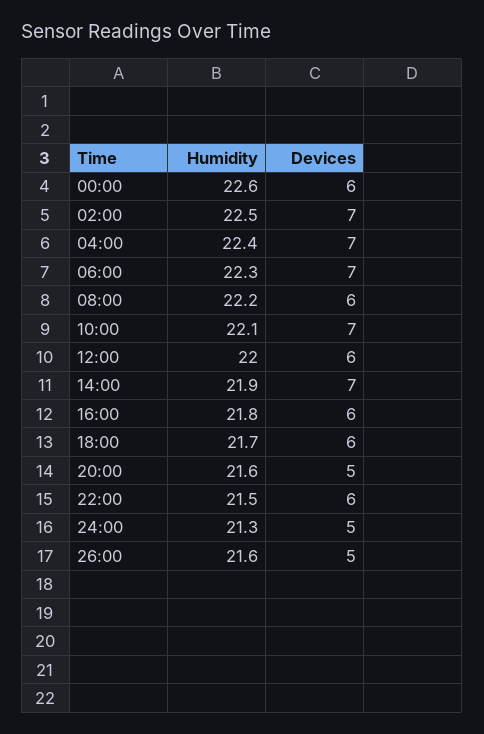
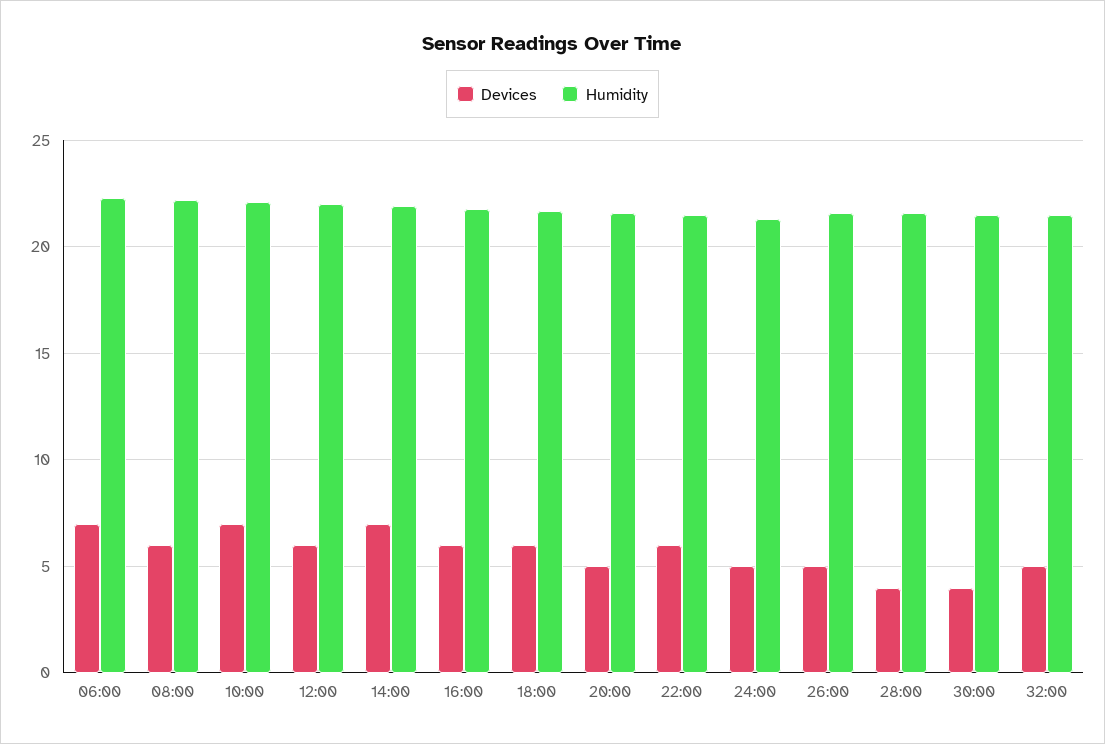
Humidity, 00:00: 22.6 -> none
Devices, 00:00: 6 -> none
Humidity, 02:00: 22.5 -> none
Devices, 02:00: 7 -> none
Humidity, 04:00: 22.4 -> none
Devices, 04:00: 7 -> none
Devices, 28:00: none -> 4
Humidity, 28:00: none -> 21.5
Devices, 30:00: none -> 4
Humidity, 30:00: none -> 21.5
Devices, 32:00: none -> 5
Humidity, 32:00: none -> 21.5

